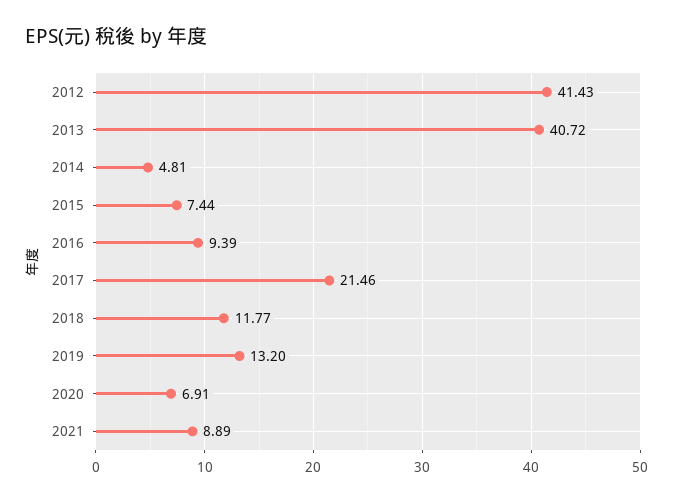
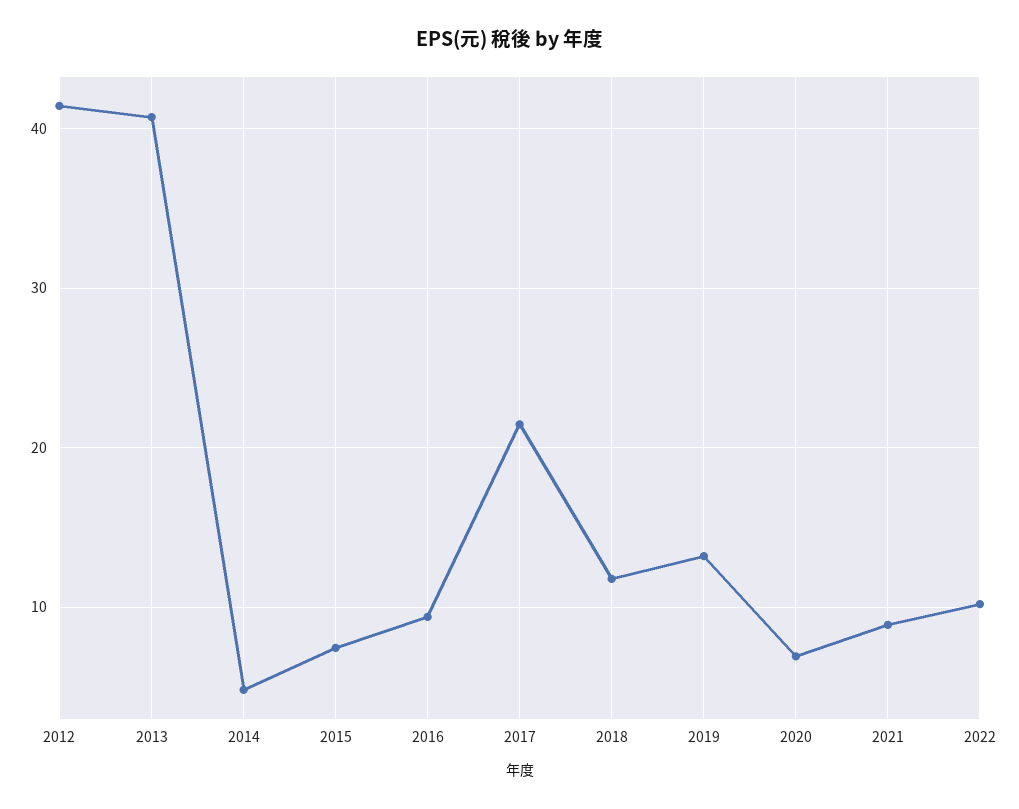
2022: none -> 10

